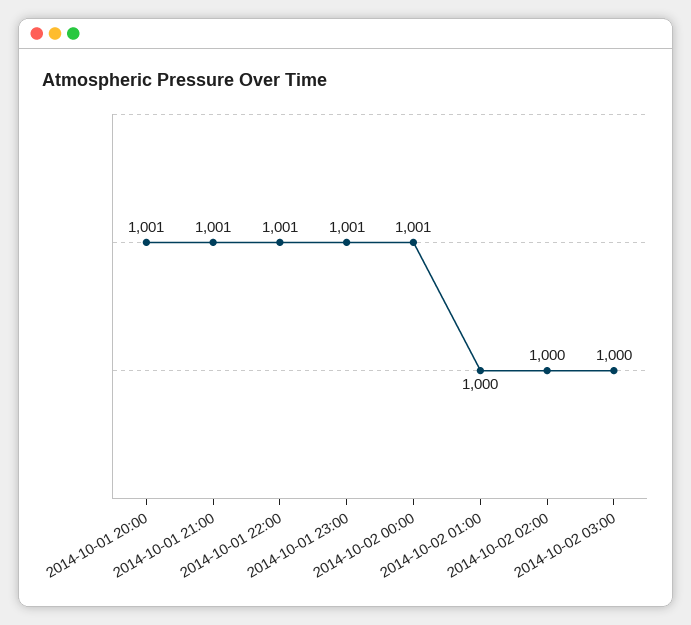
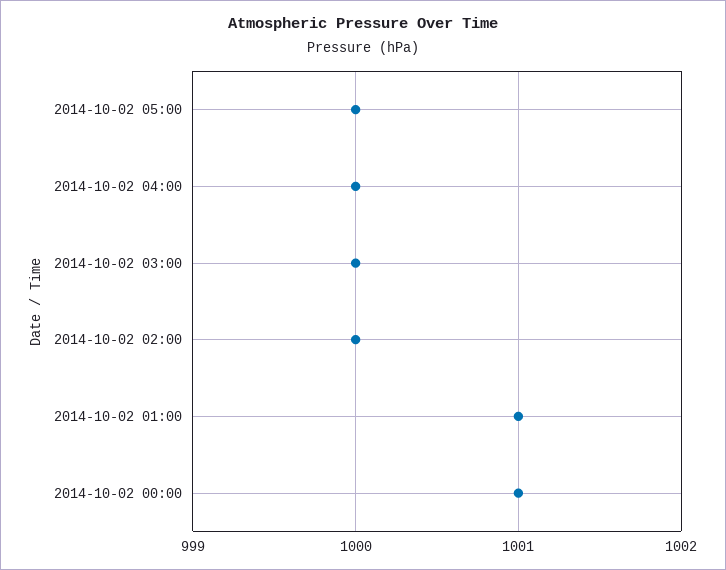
2014-10-01 20:00: 1001 -> none
2014-10-01 21:00: 1001 -> none
2014-10-01 22:00: 1001 -> none
2014-10-01 23:00: 1001 -> none
2014-10-02 01:00: 1000 -> 1001
2014-10-02 05:00: none -> 1000
2014-10-02 04:00: none -> 1000

